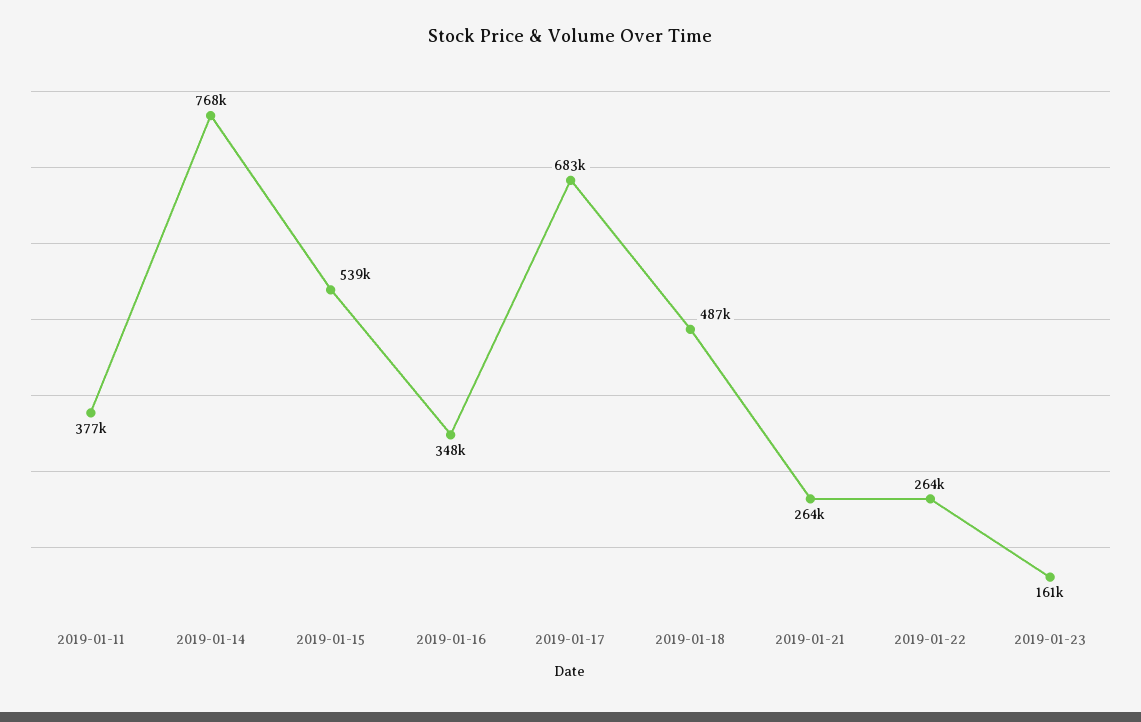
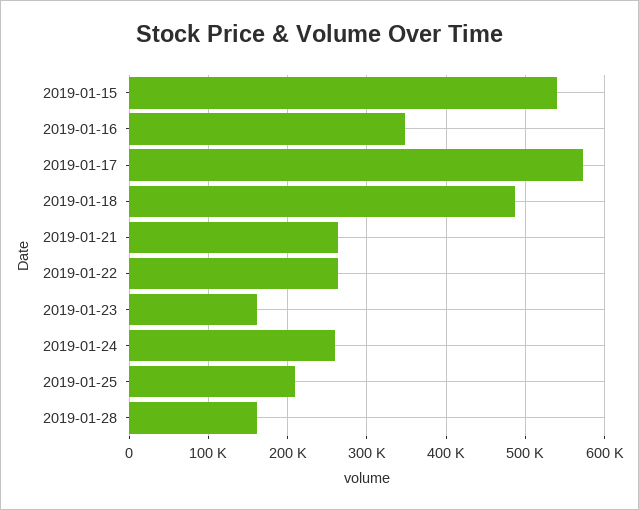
2019-01-11: 377000 -> none
2019-01-14: 768000 -> none
2019-01-17: 683000 -> 570000
2019-01-24: none -> 260000
2019-01-25: none -> 210000
2019-01-28: none -> 160000

